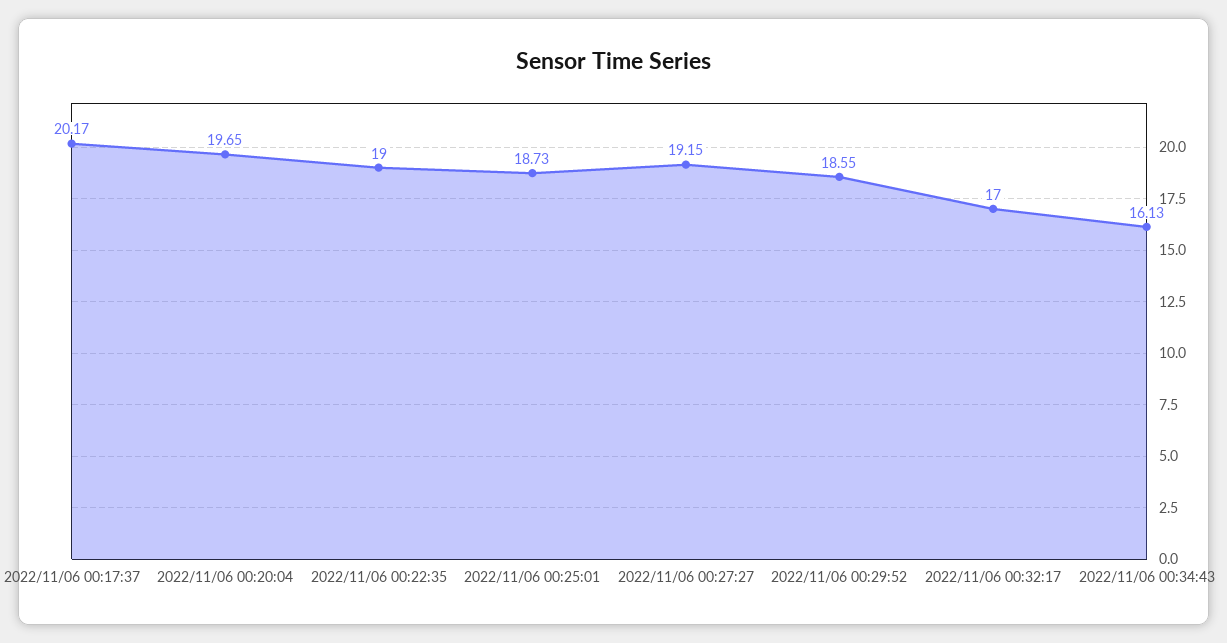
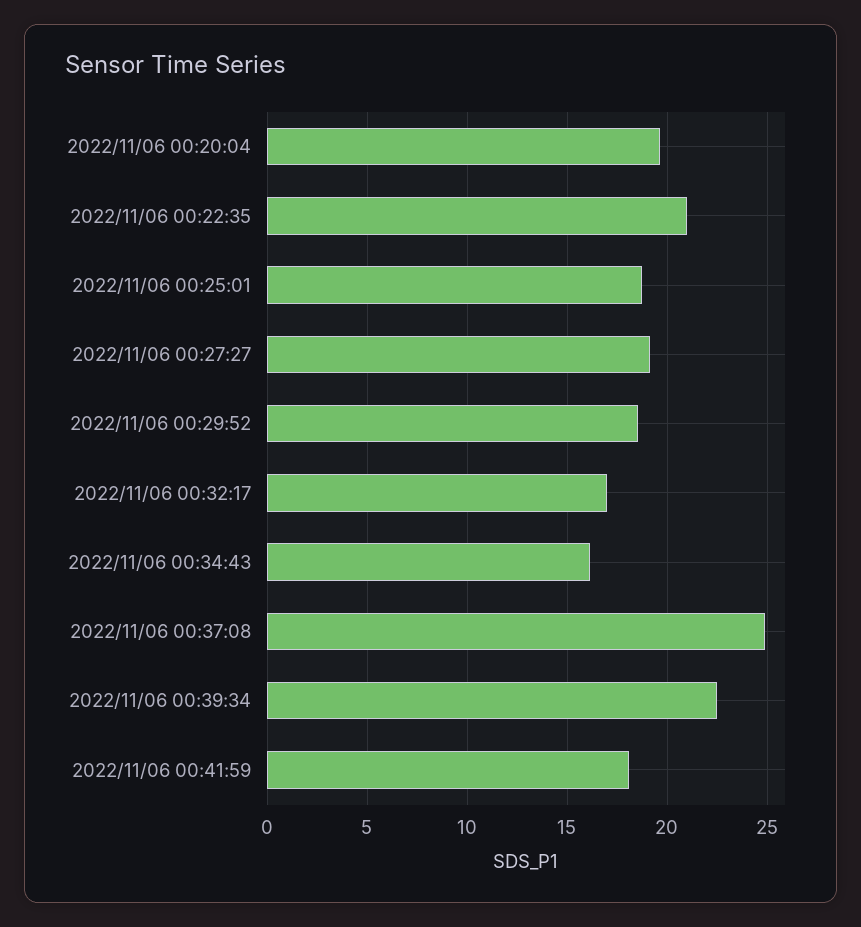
2022/11/06 00:17:37: 20.17 -> none
2022/11/06 00:22:35: 19 -> 21
2022/11/06 00:37:08: none -> 25
2022/11/06 00:39:34: none -> 22.5
2022/11/06 00:41:59: none -> 18

